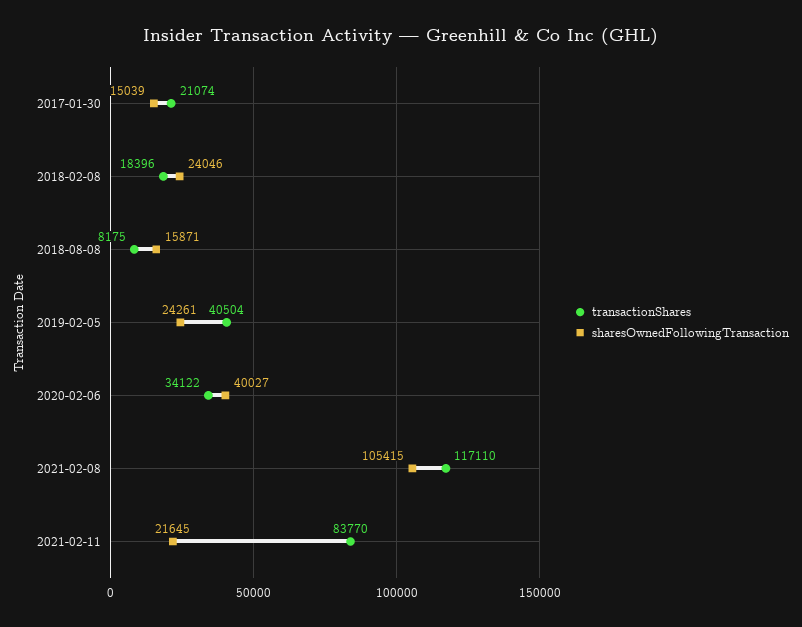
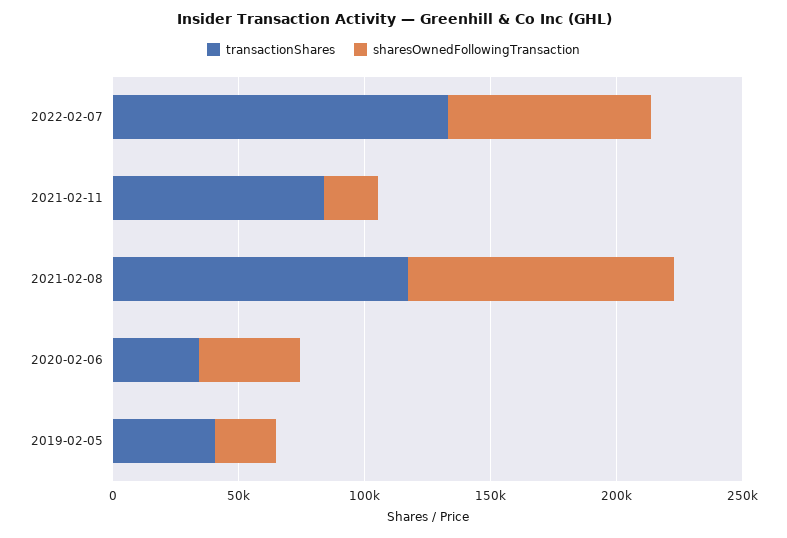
transactionShares, 2017-01-30: 21074 -> none
sharesOwnedFollowingTransaction, 2017-01-30: 15039 -> none
transactionShares, 2018-02-08: 18396 -> none
sharesOwnedFollowingTransaction, 2018-02-08: 24046 -> none
transactionShares, 2018-08-08: 8175 -> none
sharesOwnedFollowingTransaction, 2018-08-08: 15871 -> none
transactionShares, 2022-02-07: none -> 130000
sharesOwnedFollowingTransaction, 2022-02-07: none -> 80000

